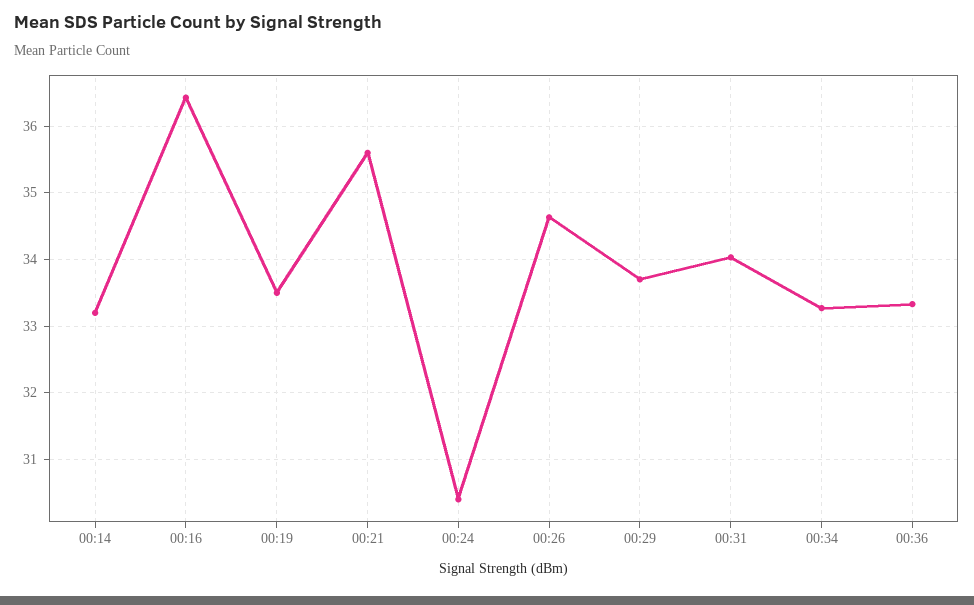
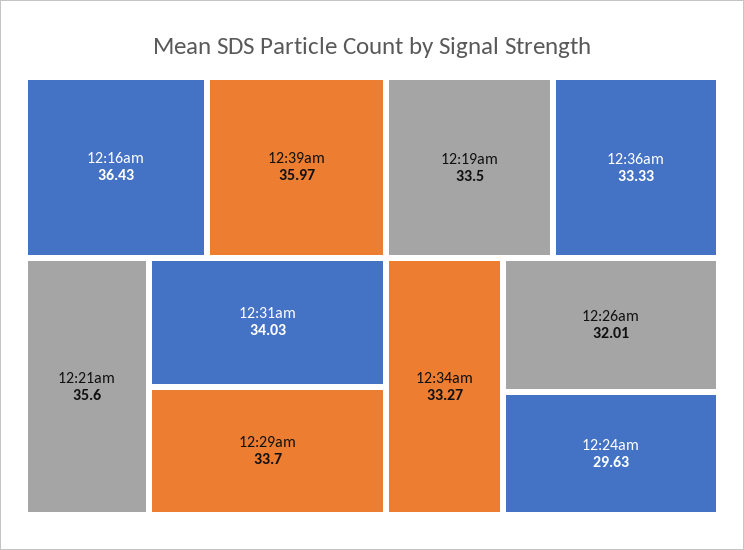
00:14: 33.2 -> none
00:24: 30.4 -> 29.63
00:26: 34.6 -> 32.01
12:39am: none -> 35.97

